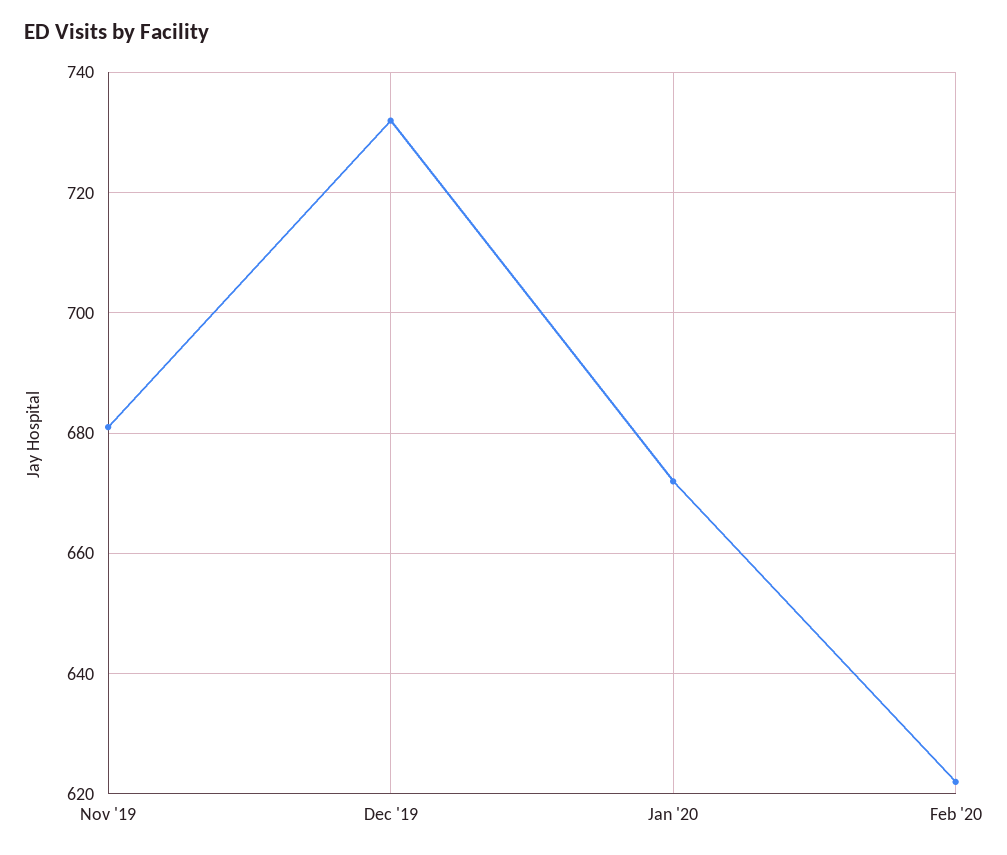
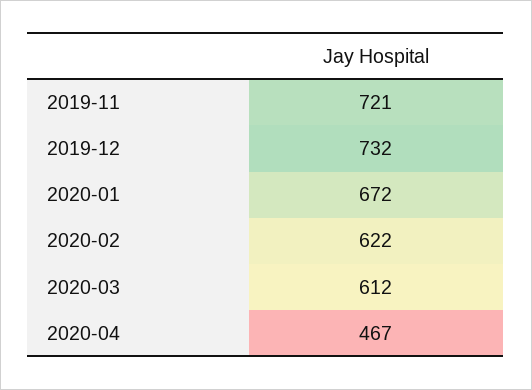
Nov '19: 680 -> 721
2020-03: none -> 612
2020-04: none -> 467

